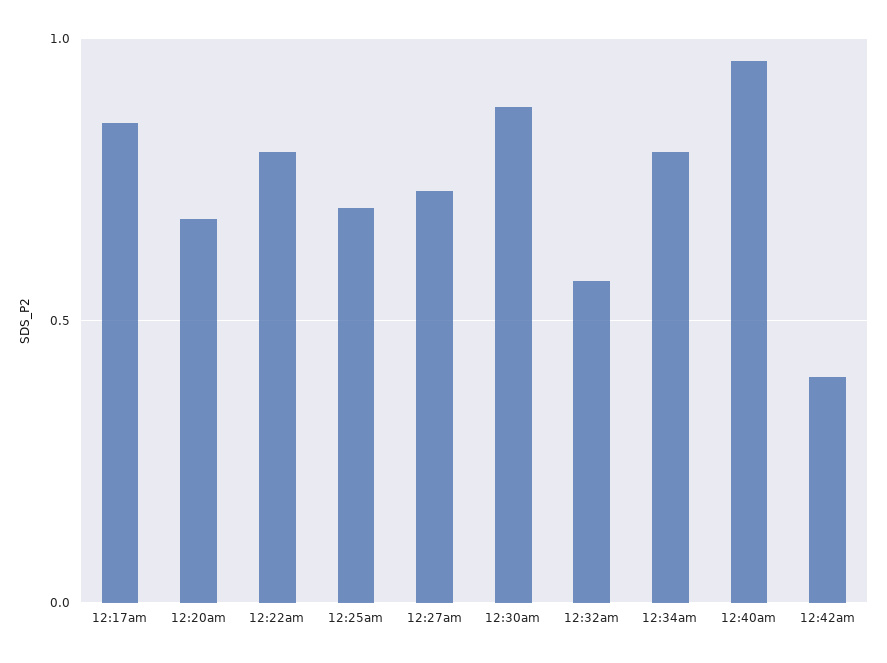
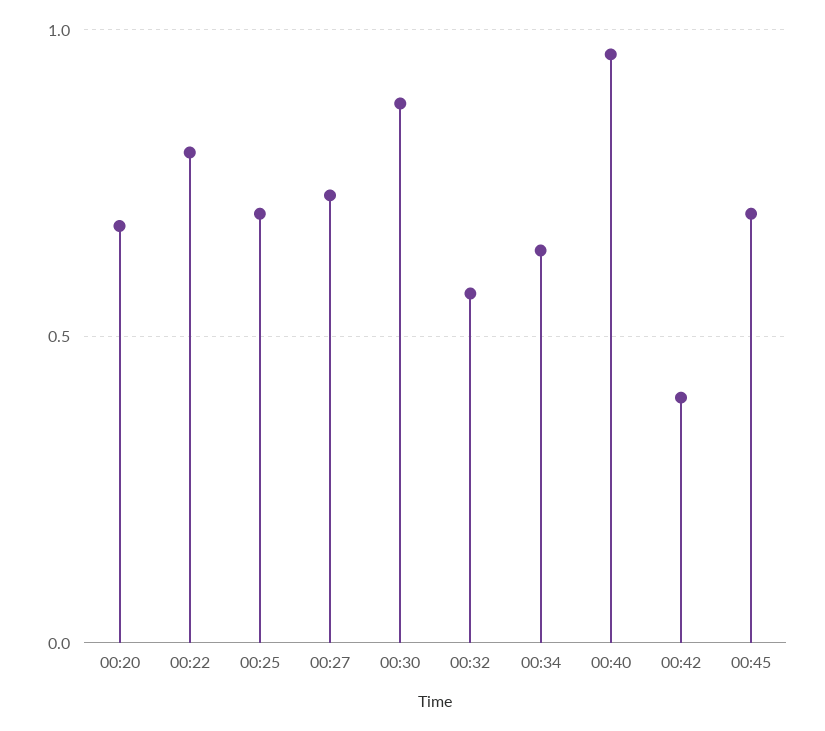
12:17am: 0.85 -> none
12:34am: 0.8 -> 0.65
00:45: none -> 0.7

